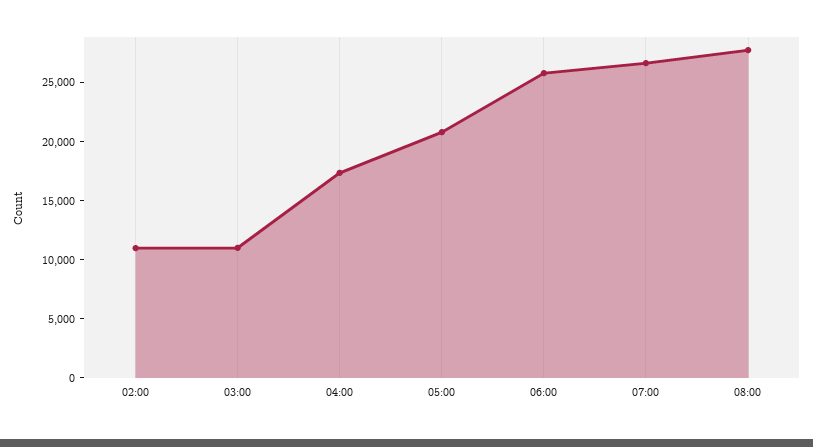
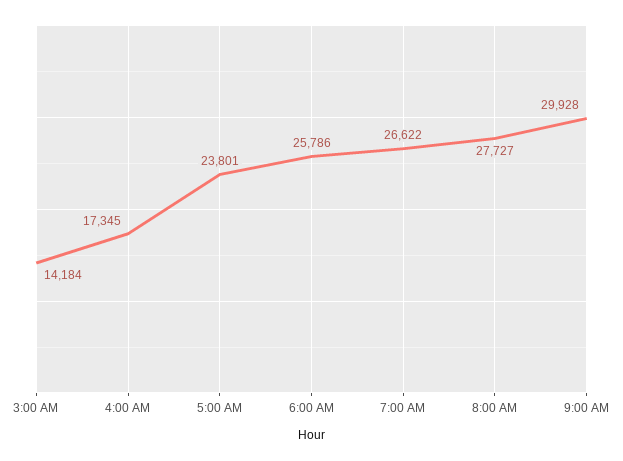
02:00: 11000 -> none
03:00: 11000 -> 14184
05:00: 21000 -> 23801
9:00 AM: none -> 29928

